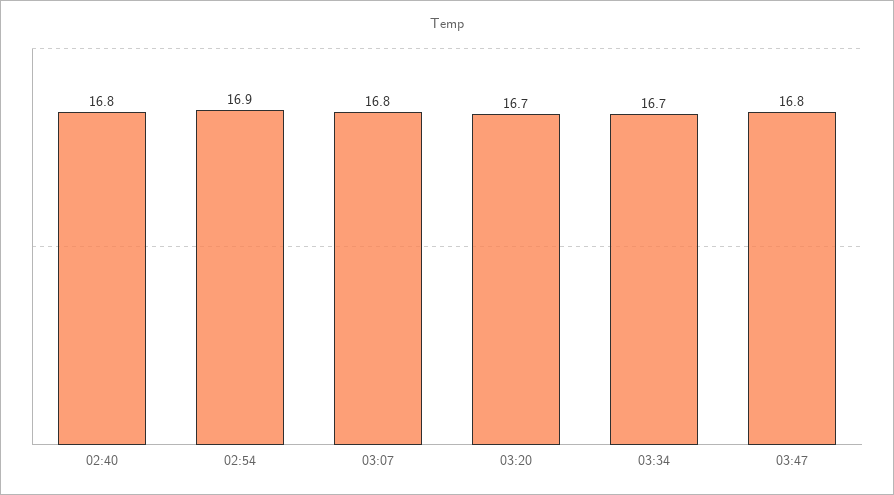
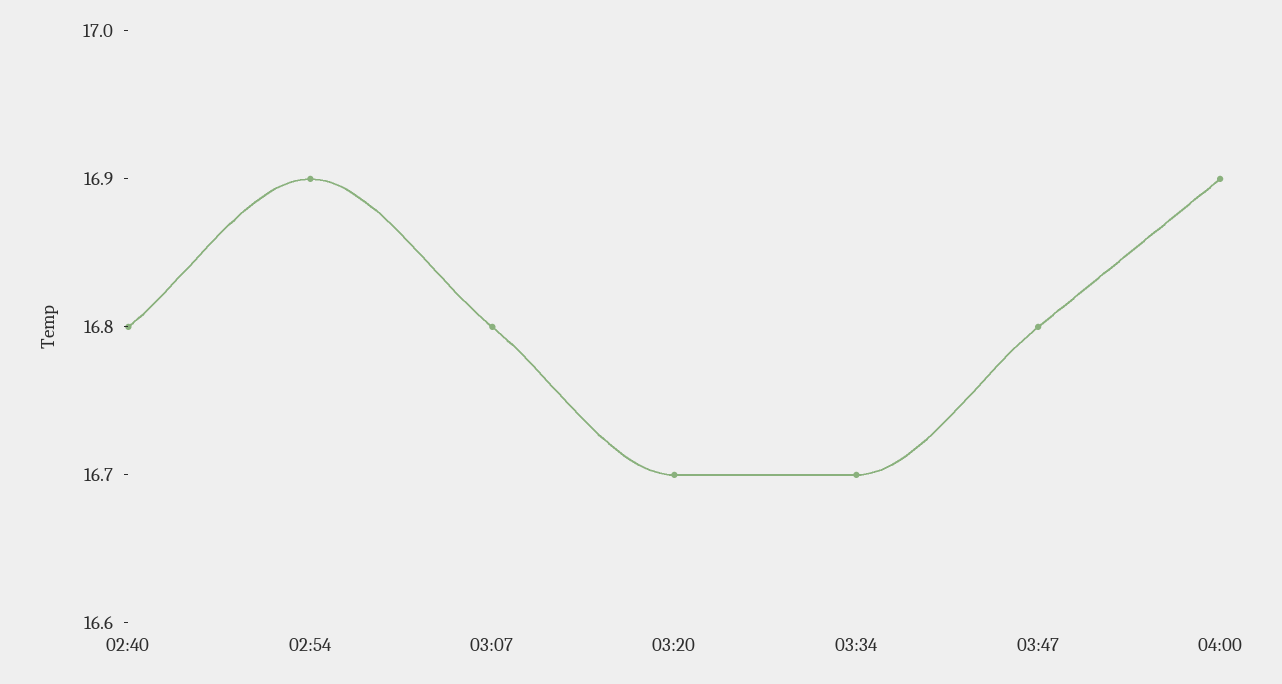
04:00: none -> 16.9

